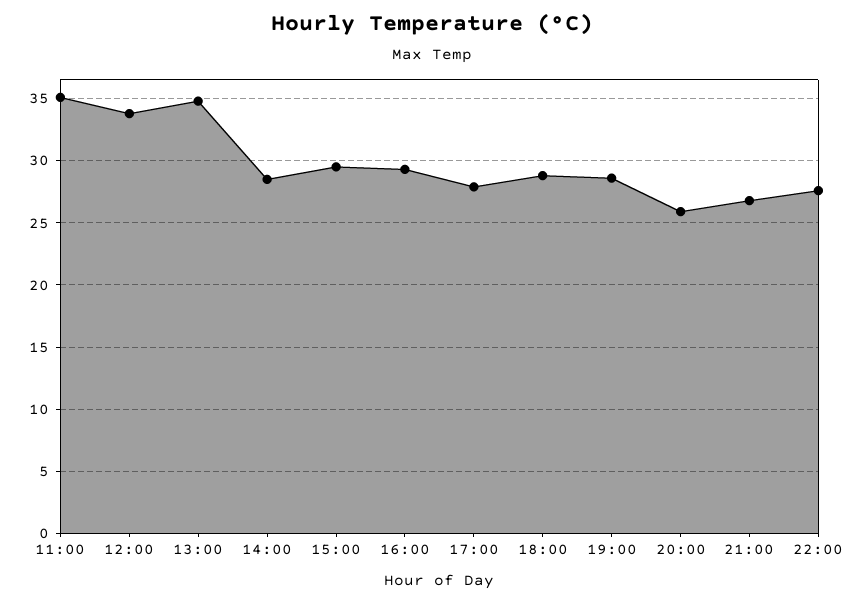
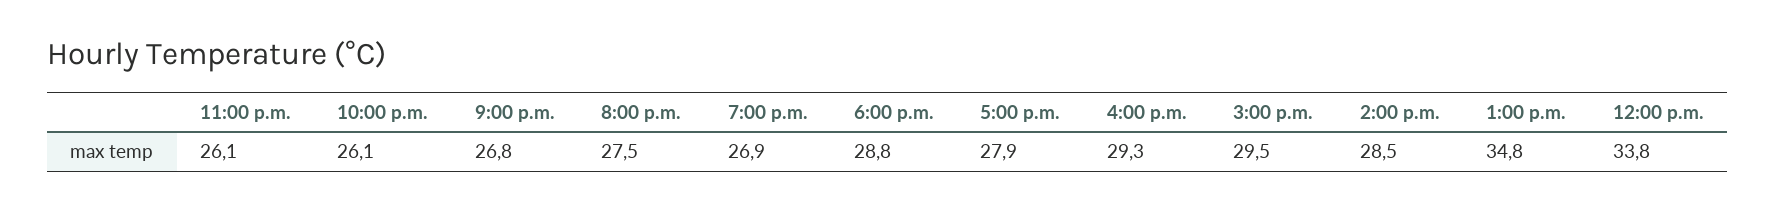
11:00: 35 -> none
19:00: 28.5 -> 26.9
20:00: 26 -> 27.5
22:00: 27.5 -> 26.1
11:00 p.m.: none -> 26.1

